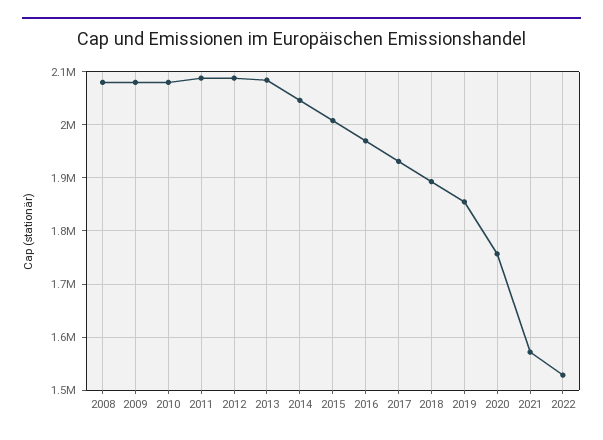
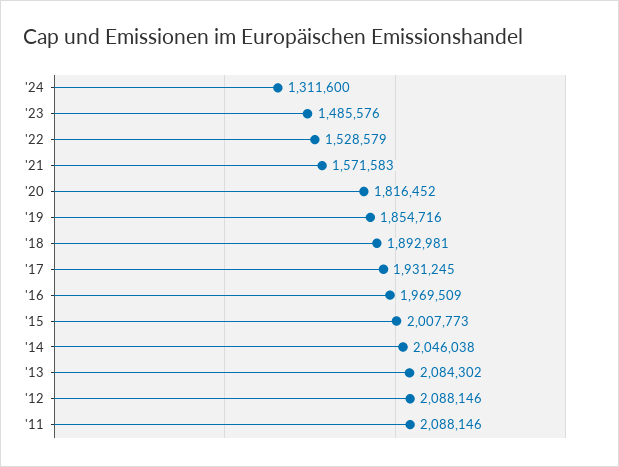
2008: 2080000 -> none
2009: 2080000 -> none
2010: 2080000 -> none
2020: 1760000 -> 1816452
'24: none -> 1311600
'23: none -> 1485576

